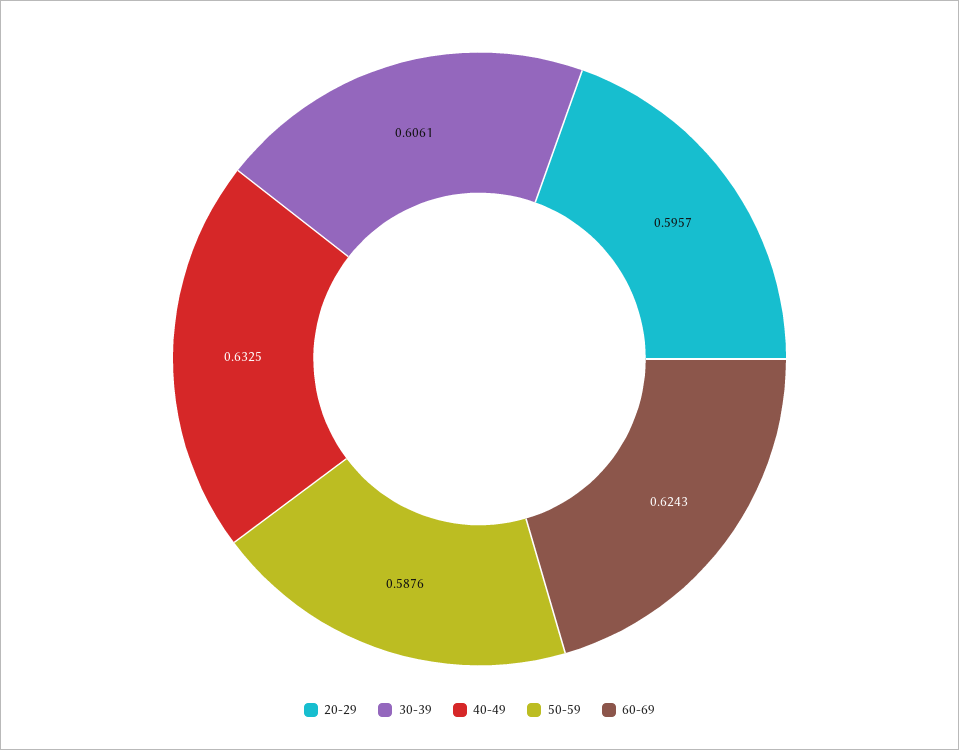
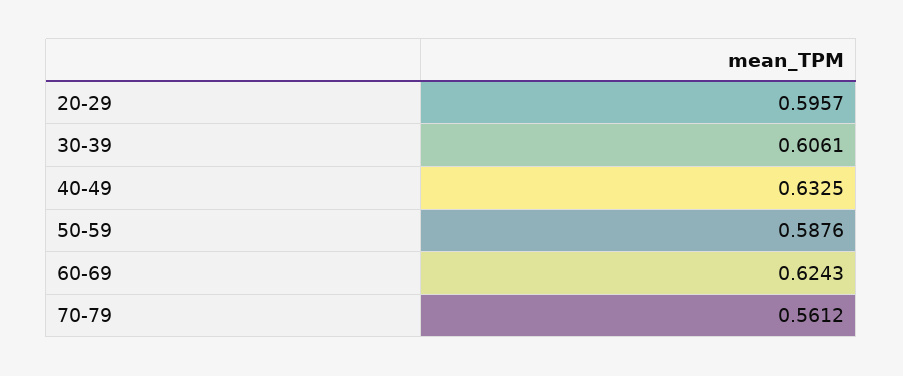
70-79: none -> 0.5612

